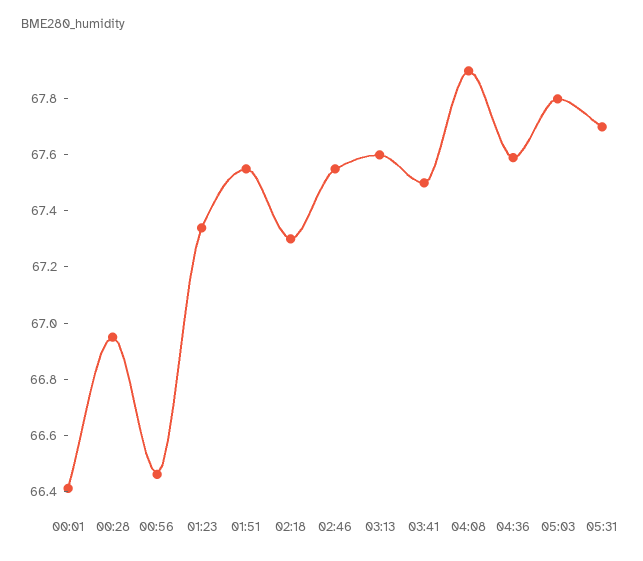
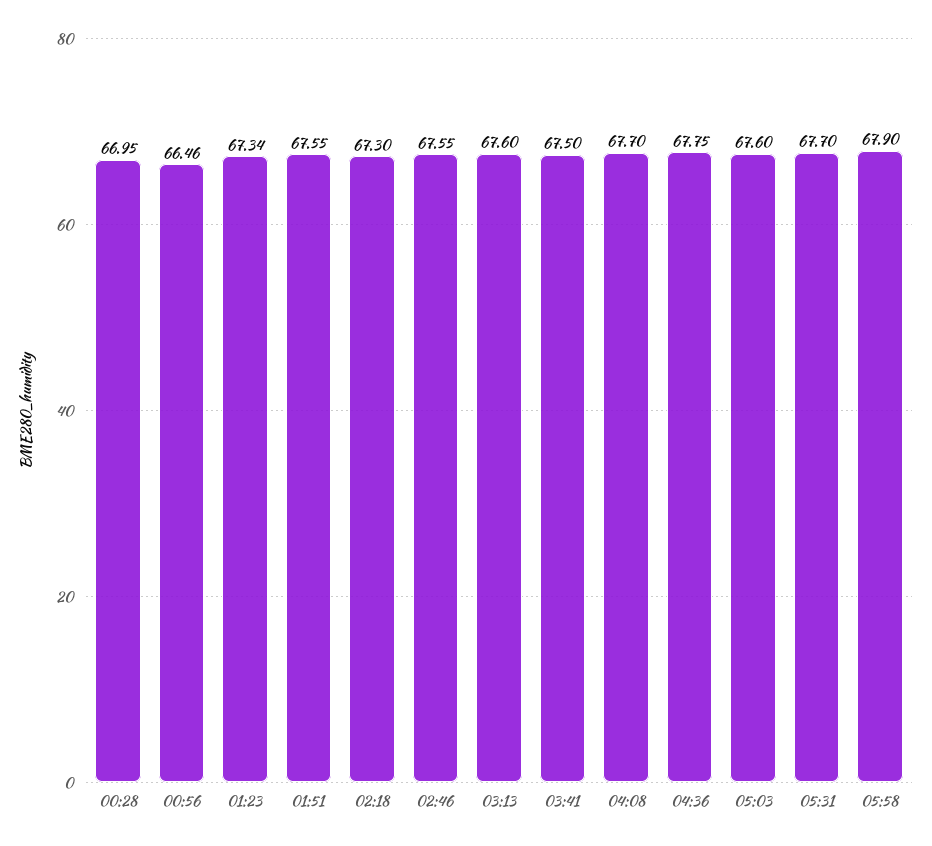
00:01: 66.4 -> none
04:08: 67.9 -> 67.7
04:36: 67.6 -> 67.75
05:03: 67.8 -> 67.6
05:58: none -> 67.9

